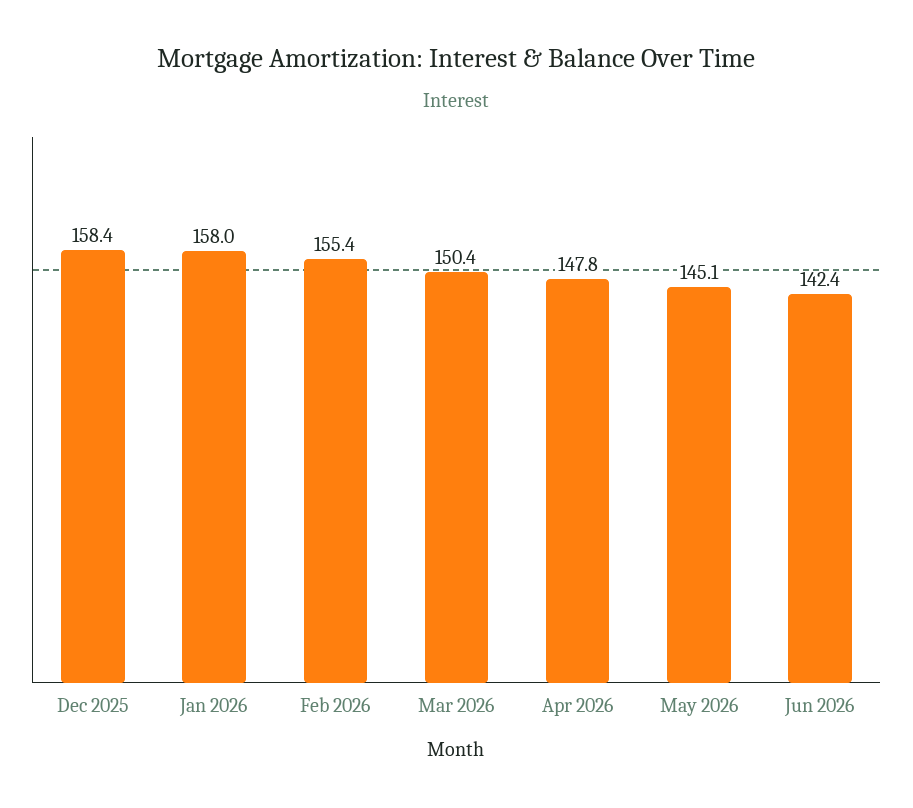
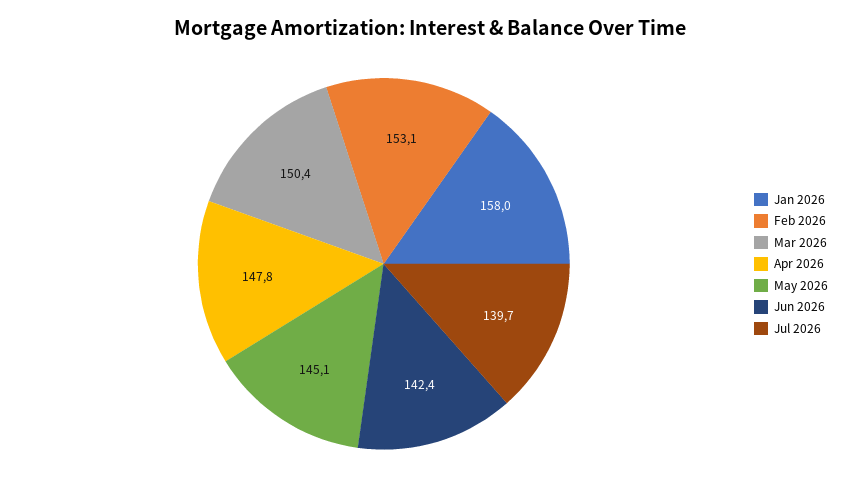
Dec 2025: 158.4 -> none
Feb 2026: 155.4 -> 153.1
Jul 2026: none -> 139.7

